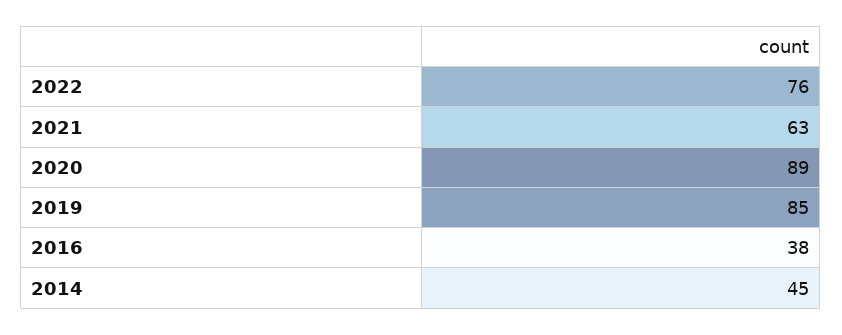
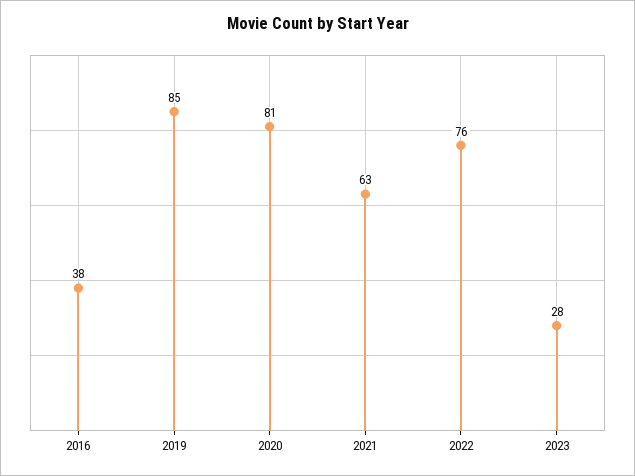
2020: 89 -> 81
2014: 45 -> none
2023: none -> 28

